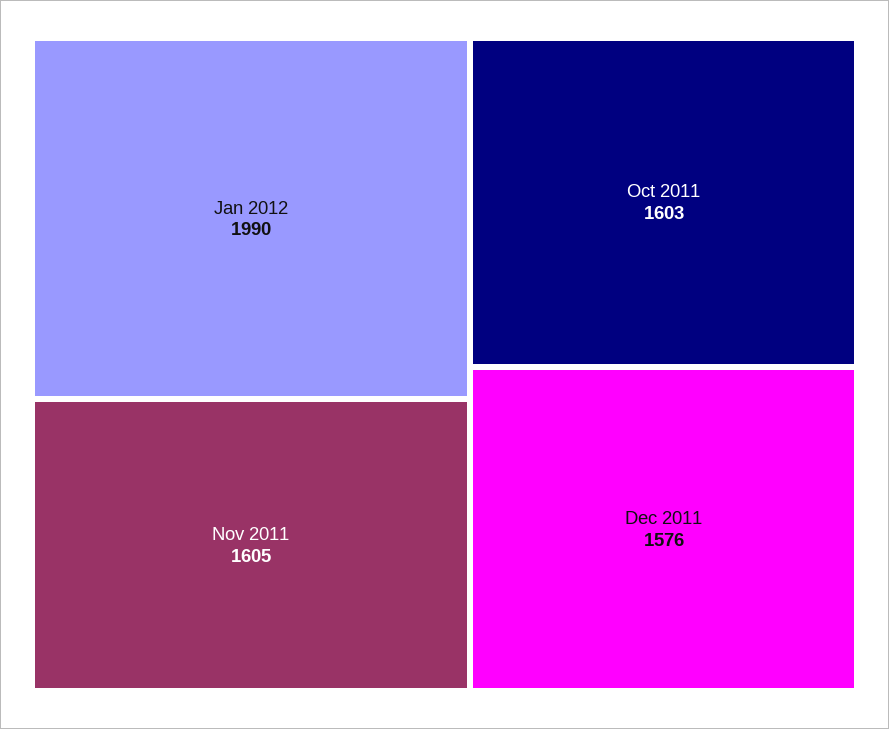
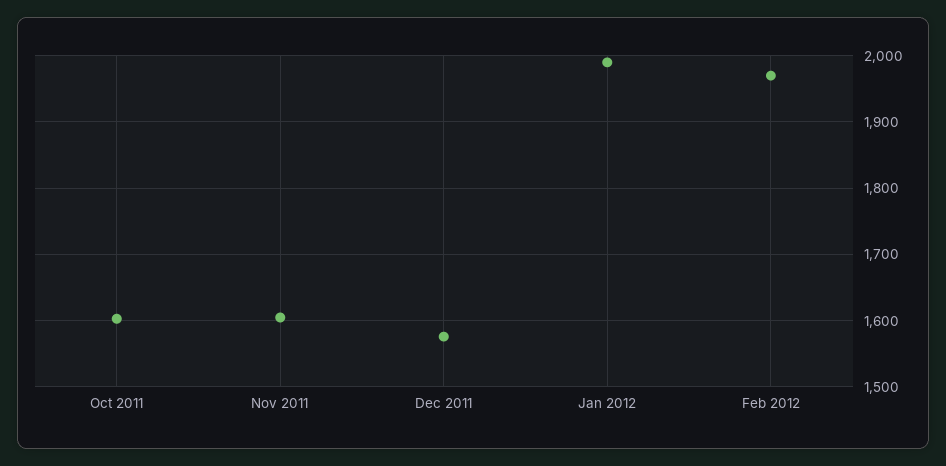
Feb 2012: none -> 1970

